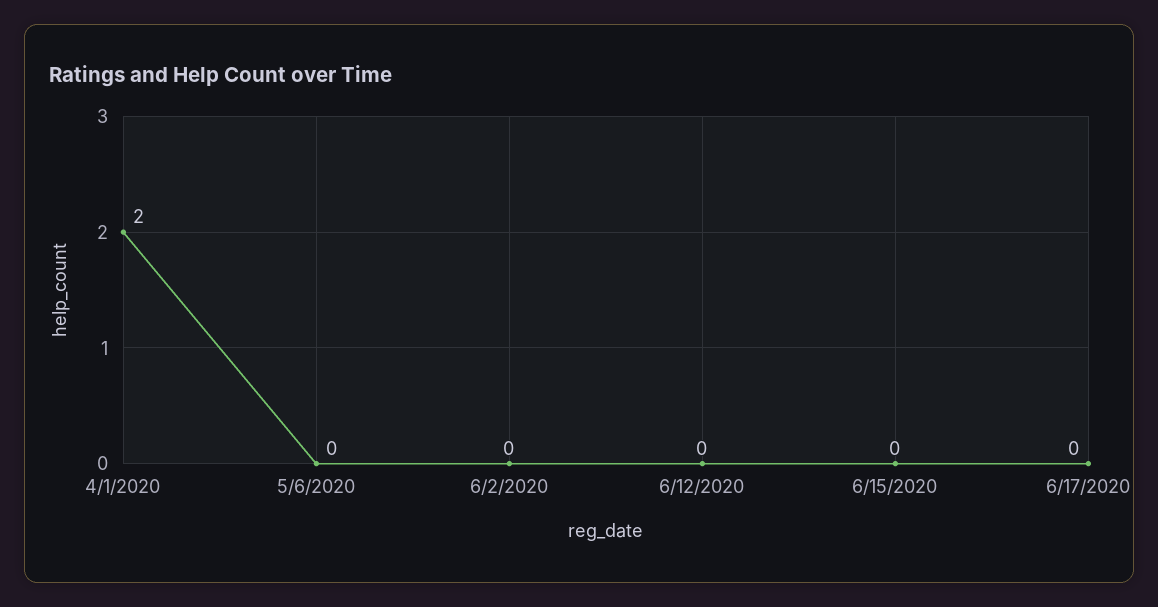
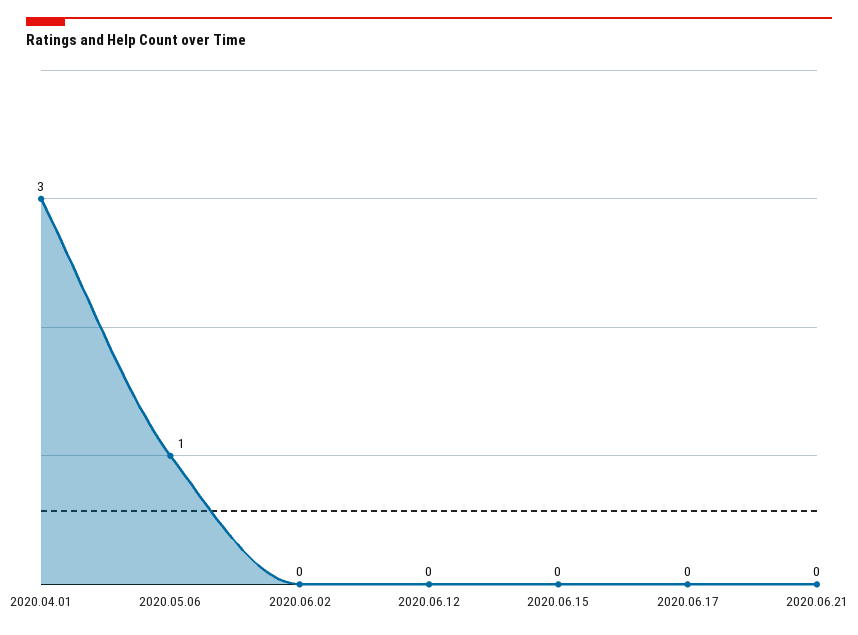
4/1/2020: 2 -> 3
5/6/2020: 0 -> 1
2020.06.21: none -> 0

